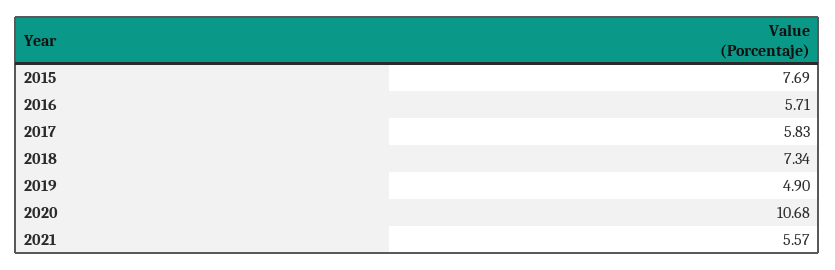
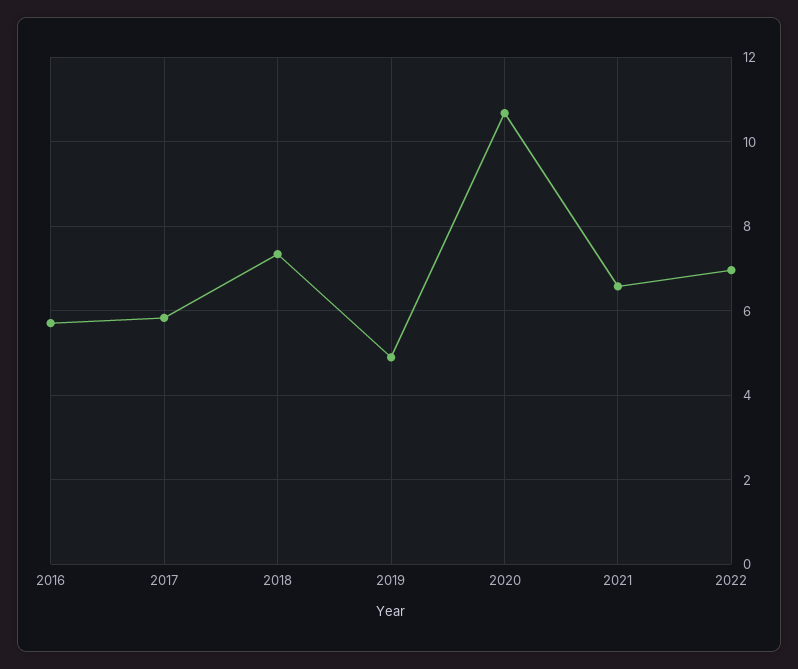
2015: 7.69 -> none
2021: 5.57 -> 6.6
2022: none -> 7

